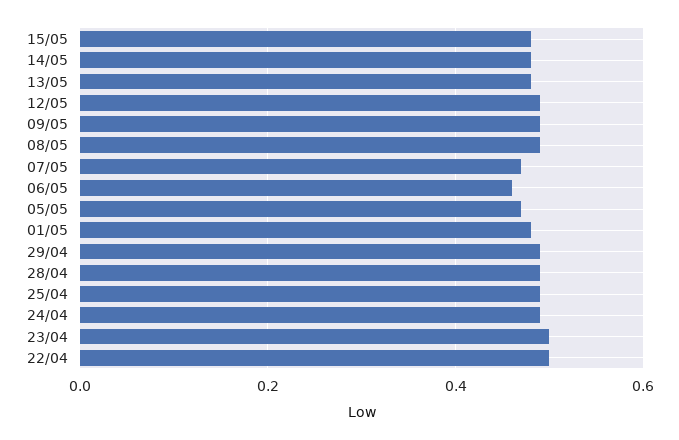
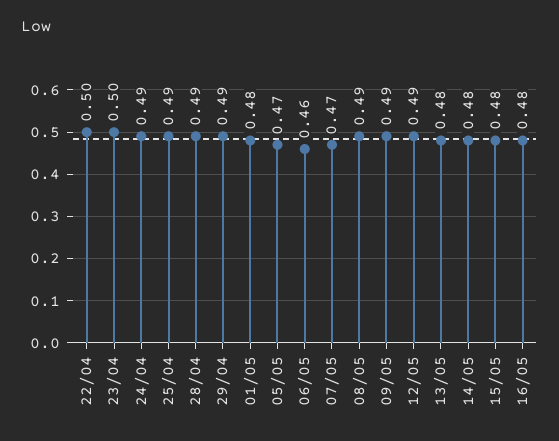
16/05: none -> 0.48

